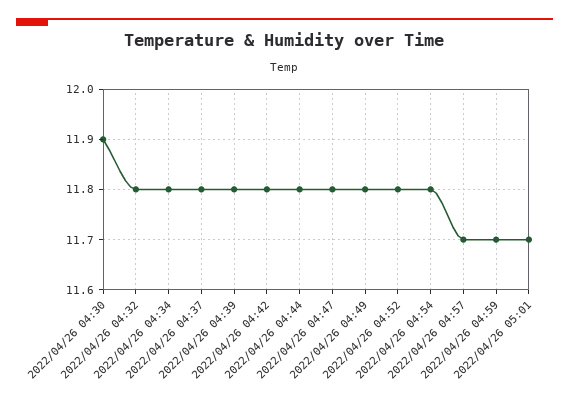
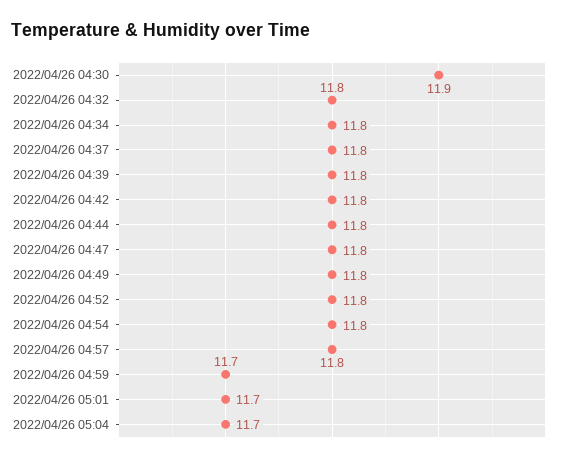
2022/04/26 04:57: 11.7 -> 11.8
2022/04/26 05:04: none -> 11.7

